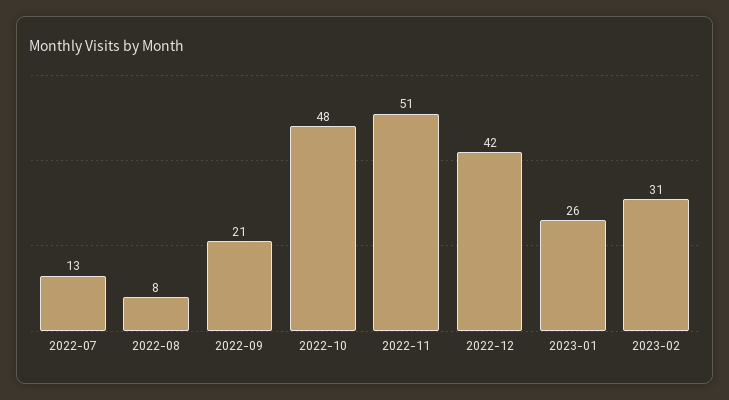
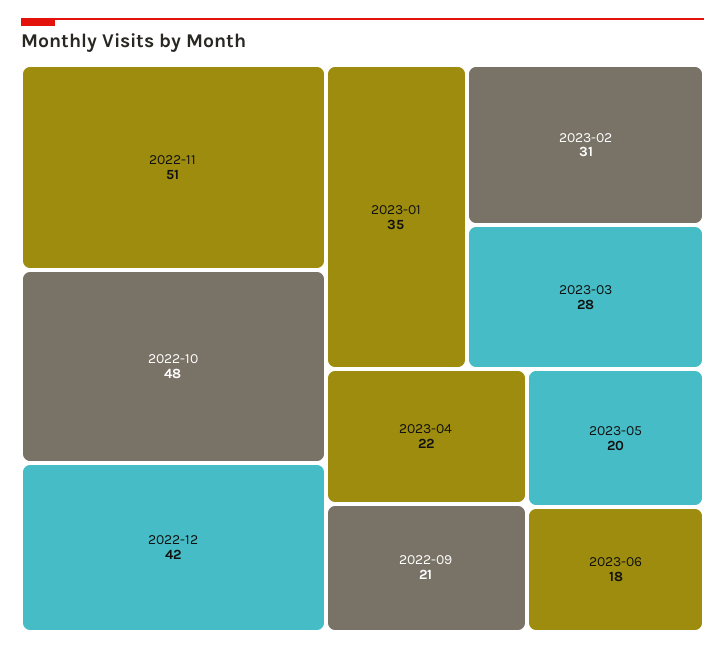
2022-07: 13 -> none
2022-08: 8 -> none
2023-01: 26 -> 35
2023-03: none -> 28
2023-04: none -> 22
2023-05: none -> 20
2023-06: none -> 18

